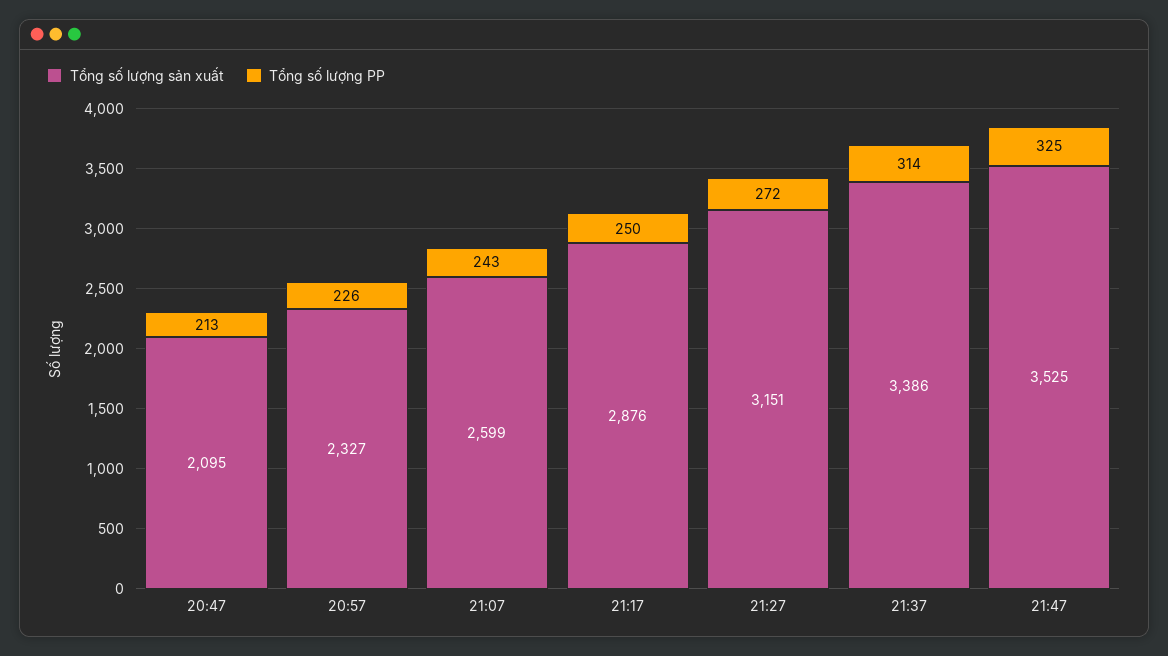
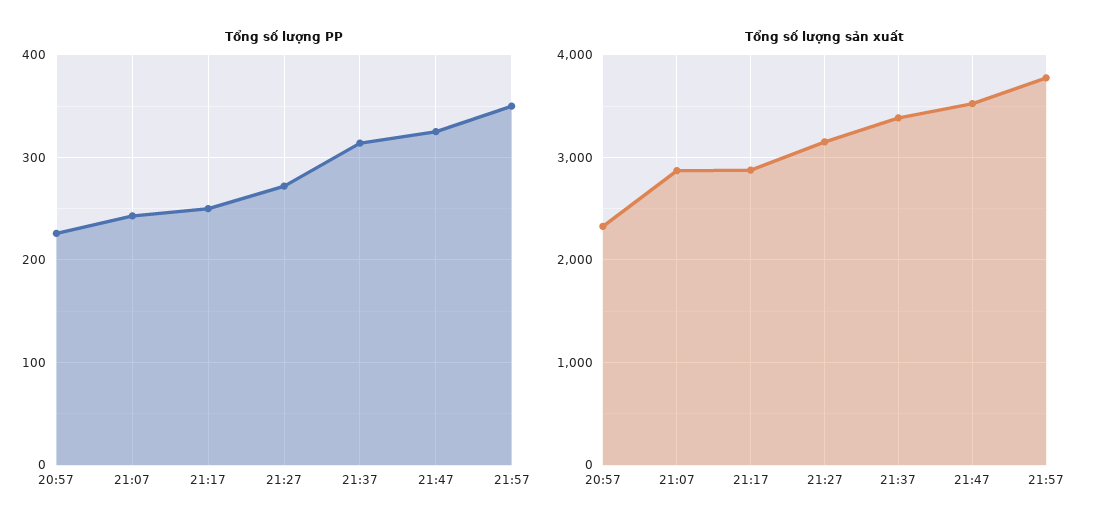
Tổng số lượng sản xuất, 20:47: 2095 -> none
Tổng số lượng PP, 20:47: 213 -> none
Tổng số lượng sản xuất, 21:07: 2599 -> 2900
Tổng số lượng PP, 21:57: none -> 350
Tổng số lượng sản xuất, 21:57: none -> 3800

